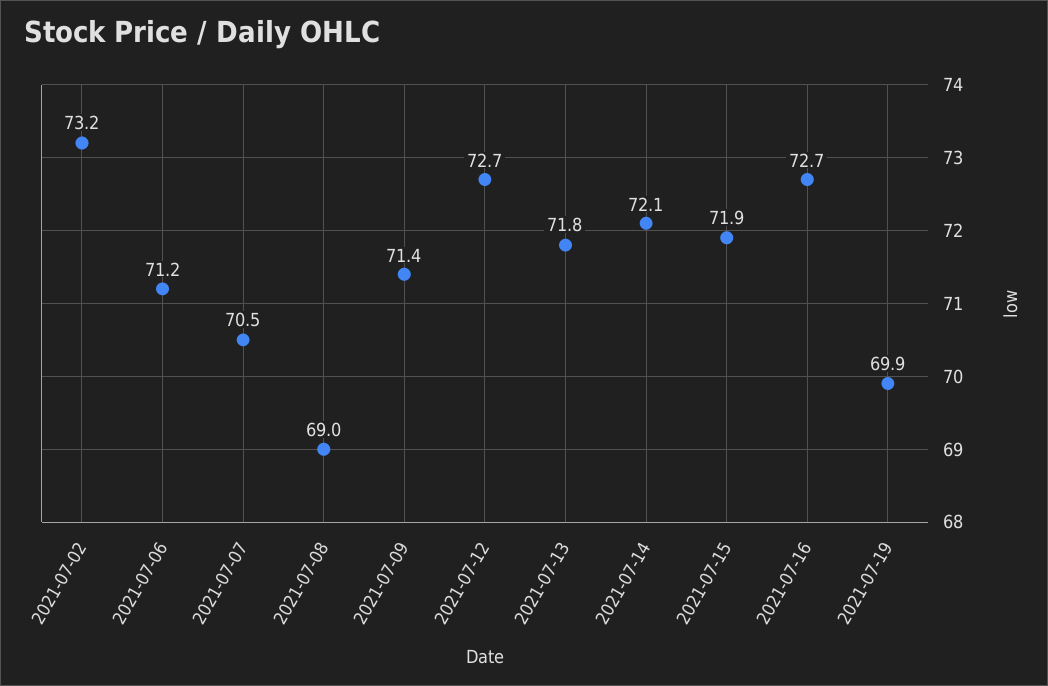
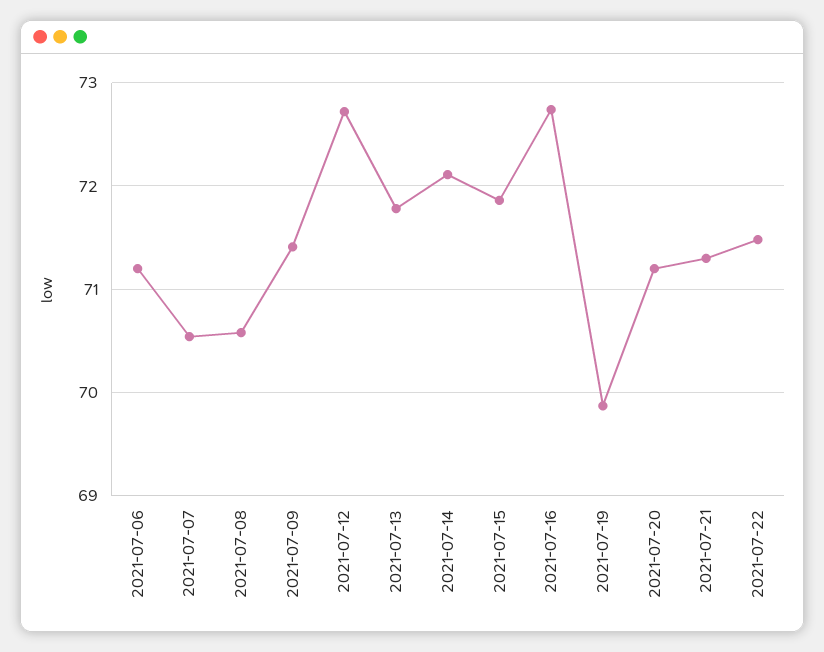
2021-07-02: 73.2 -> none
2021-07-08: 69 -> 70.6
2021-07-20: none -> 71.2
2021-07-21: none -> 71.3
2021-07-22: none -> 71.5

